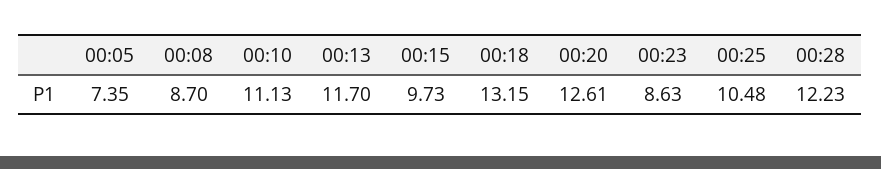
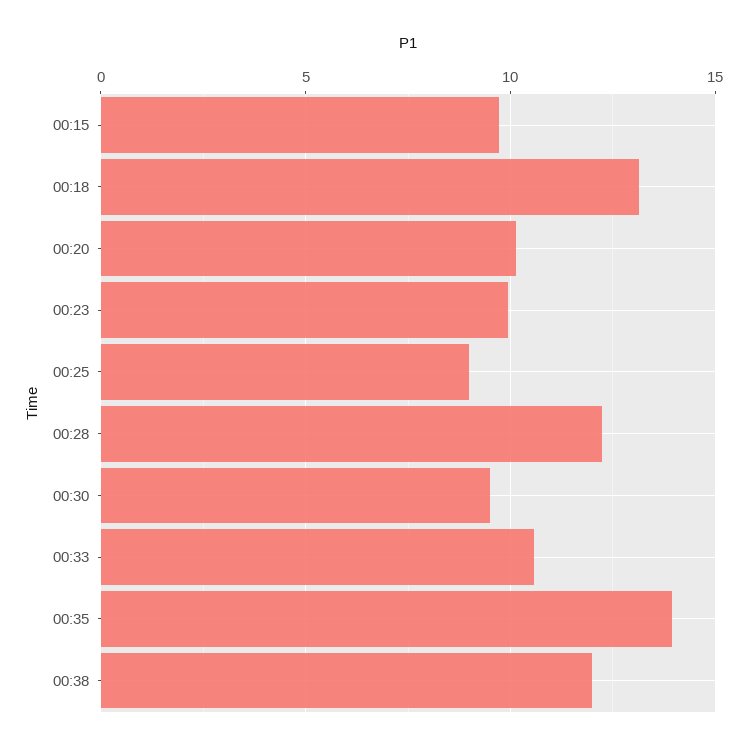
00:05: 7.35 -> none
00:08: 8.7 -> none
00:10: 11.13 -> none
00:13: 11.7 -> none
00:20: 12.61 -> 10
00:23: 8.63 -> 10
00:25: 10.48 -> 9
00:30: none -> 9.5
00:33: none -> 10.5
00:35: none -> 14
00:38: none -> 12

